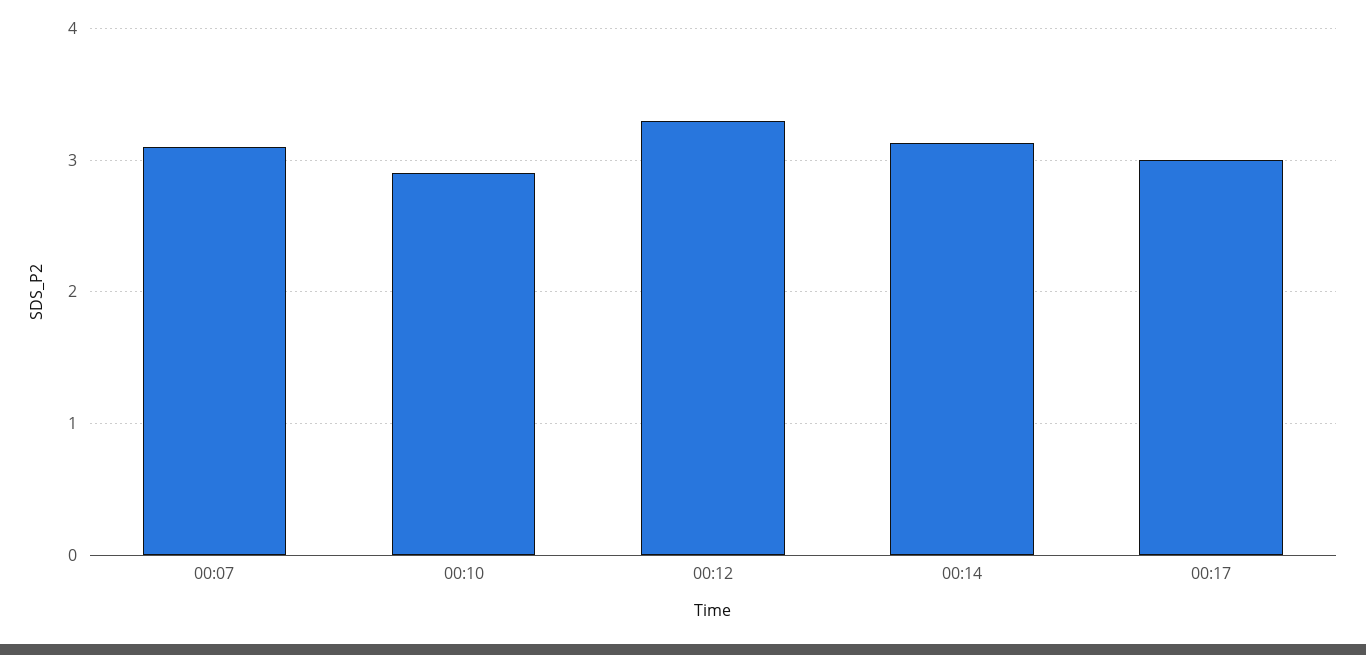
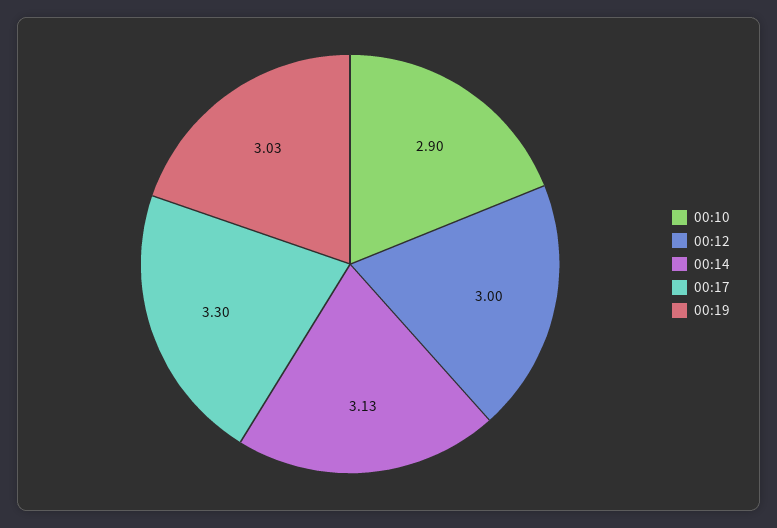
00:07: 3.1 -> none
00:12: 3.3 -> 3
00:17: 3 -> 3.3
00:19: none -> 3.03

